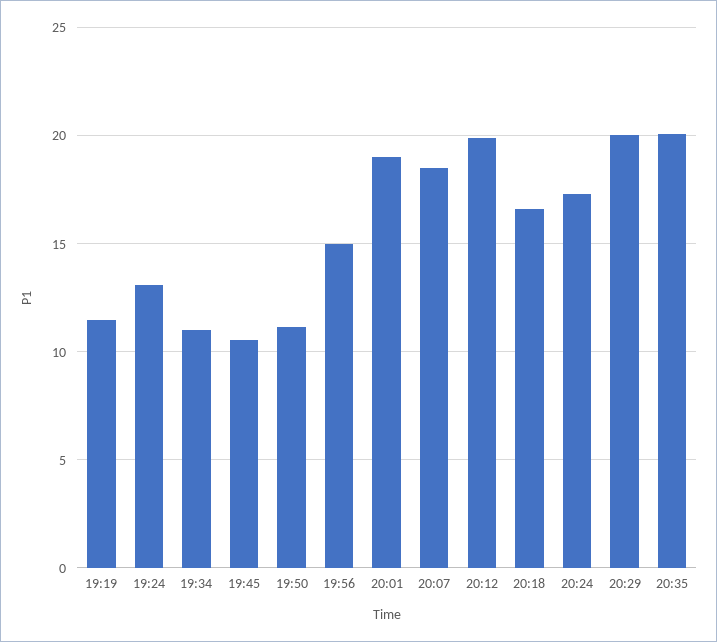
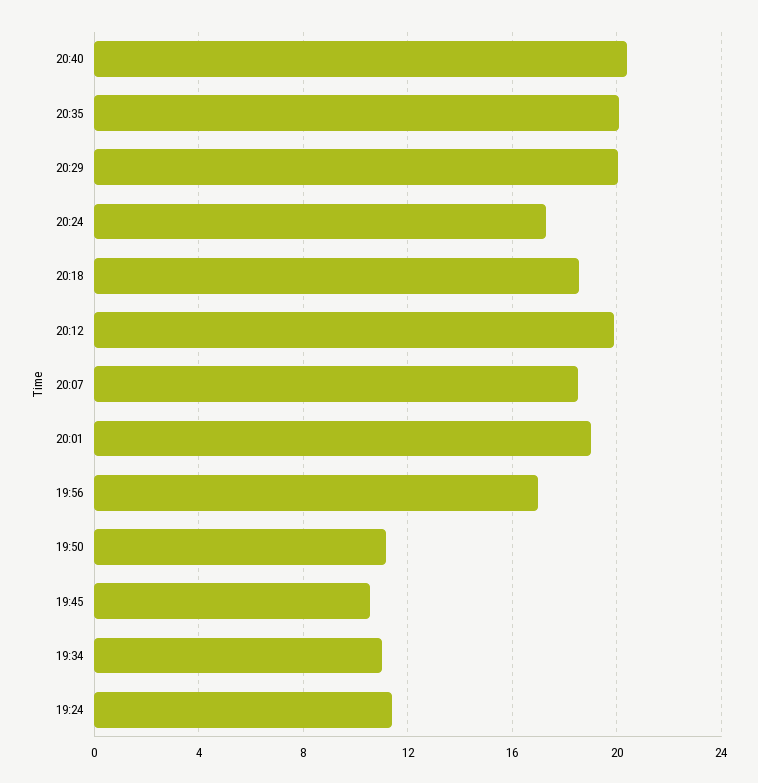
19:19: 11.5 -> none
19:24: 13 -> 11.5
19:56: 15 -> 17
20:18: 16.5 -> 18.5
20:40: none -> 20.5

